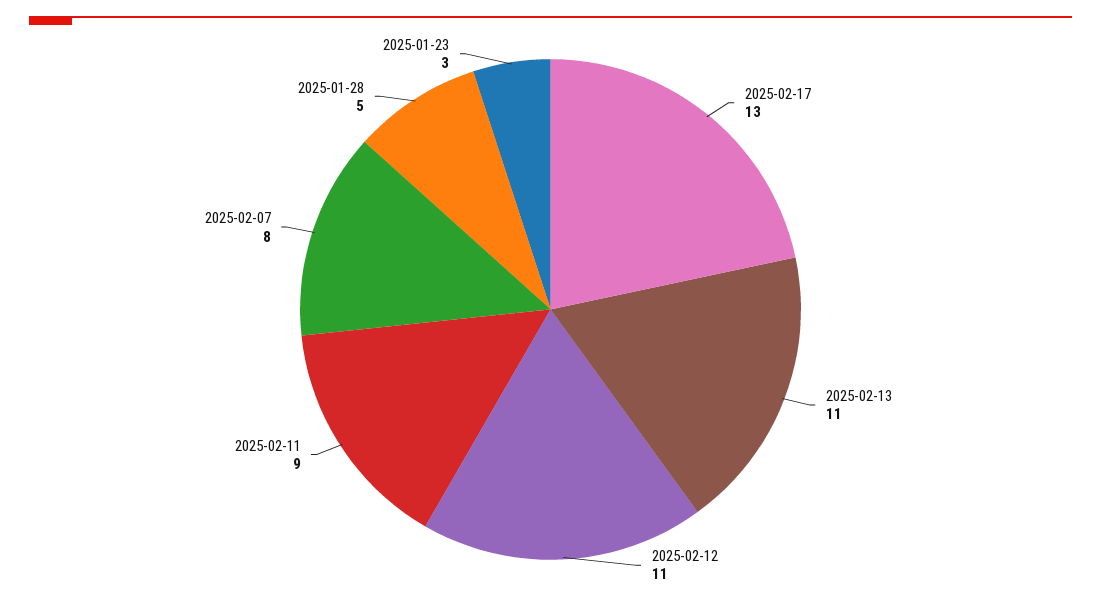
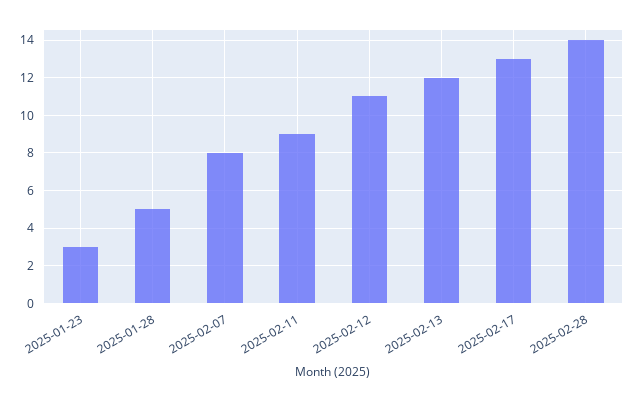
2025-02-13: 11 -> 12
2025-02-28: none -> 14

